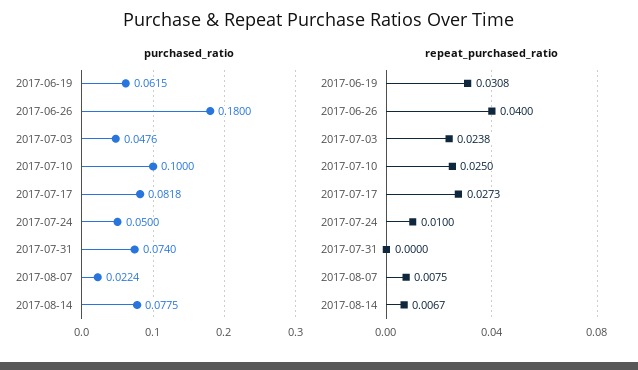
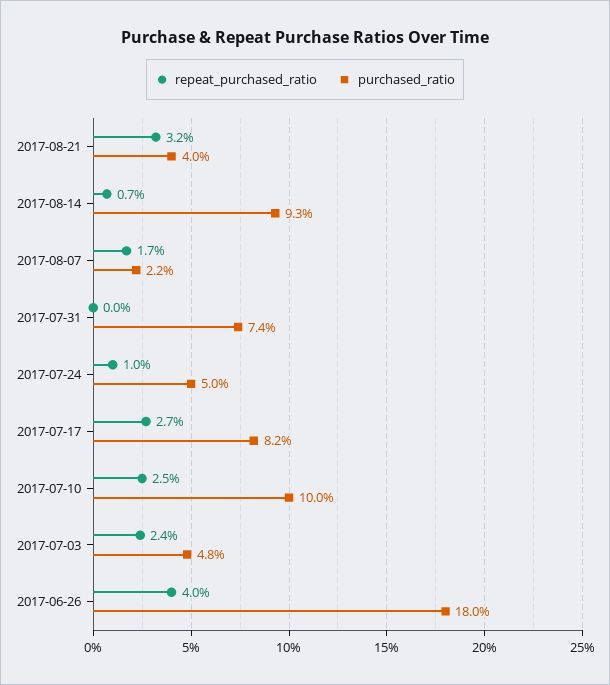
purchased_ratio, 2017-06-19: 0.0615 -> none
purchased_ratio, 2017-08-14: 0.0775 -> 0.093
repeat_purchased_ratio, 2017-06-19: 0.0308 -> none
repeat_purchased_ratio, 2017-08-07: 0.0075 -> 0.017
repeat_purchased_ratio, 2017-08-21: none -> 0.032
purchased_ratio, 2017-08-21: none -> 0.04

